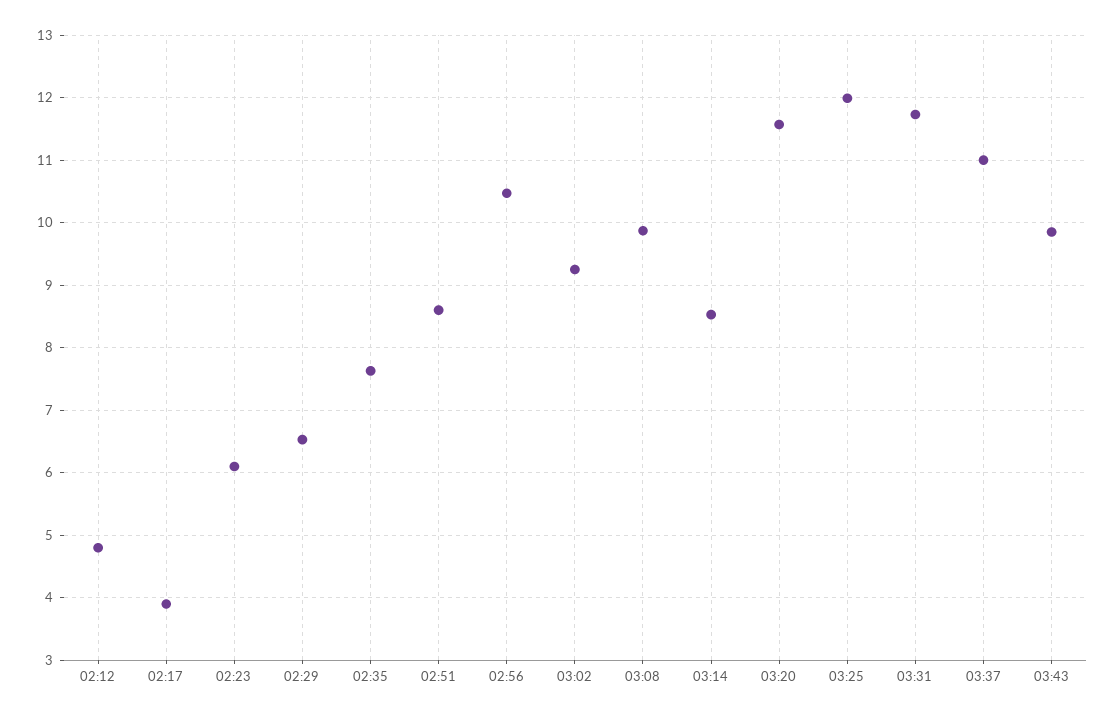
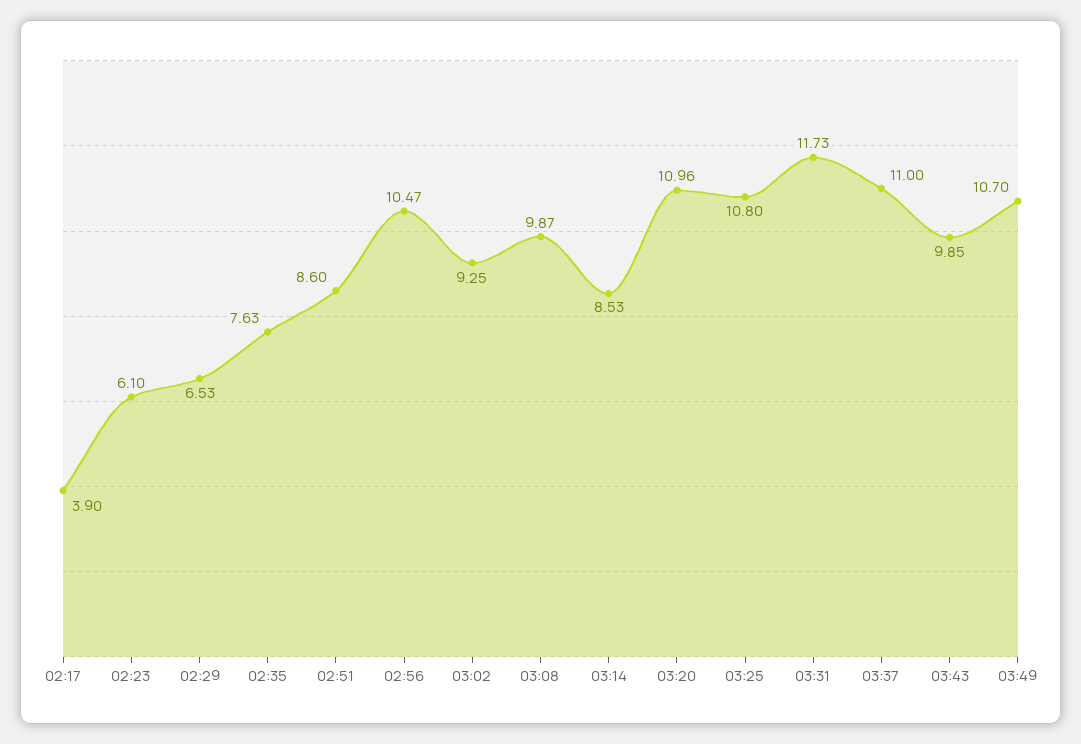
02:12: 4.8 -> none
03:20: 11.6 -> 10.96
03:25: 12 -> 10.8
03:49: none -> 10.7

